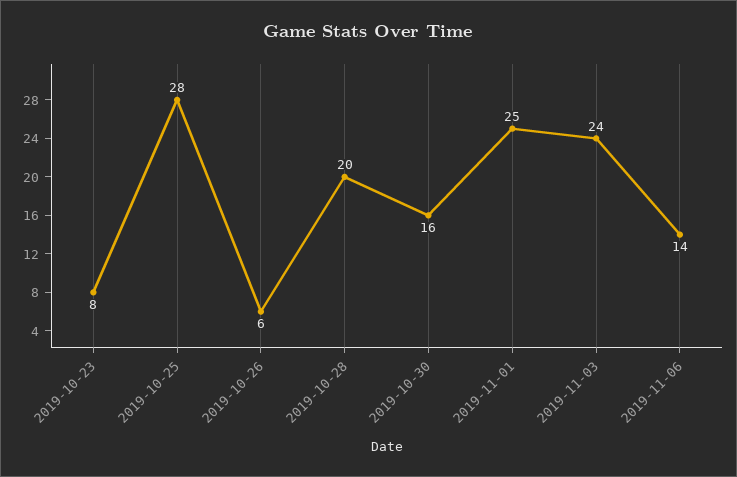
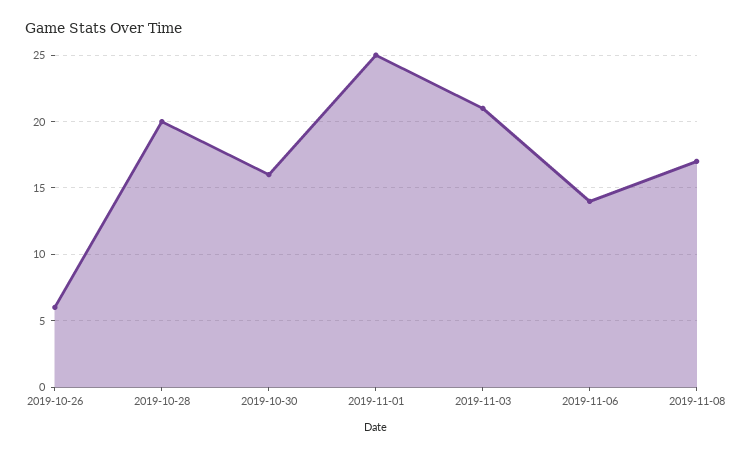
2019-10-23: 8 -> none
2019-10-25: 28 -> none
2019-11-03: 24 -> 21
2019-11-08: none -> 17

